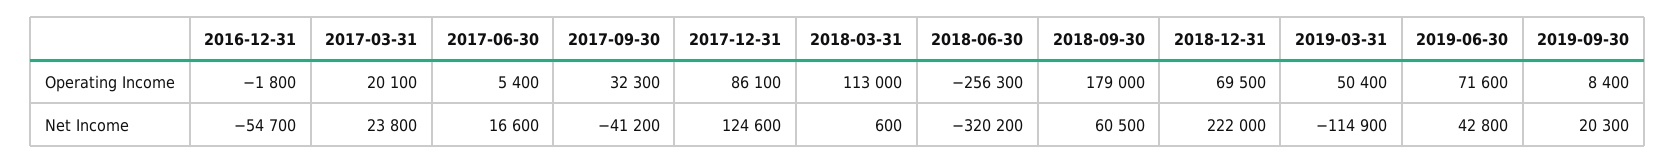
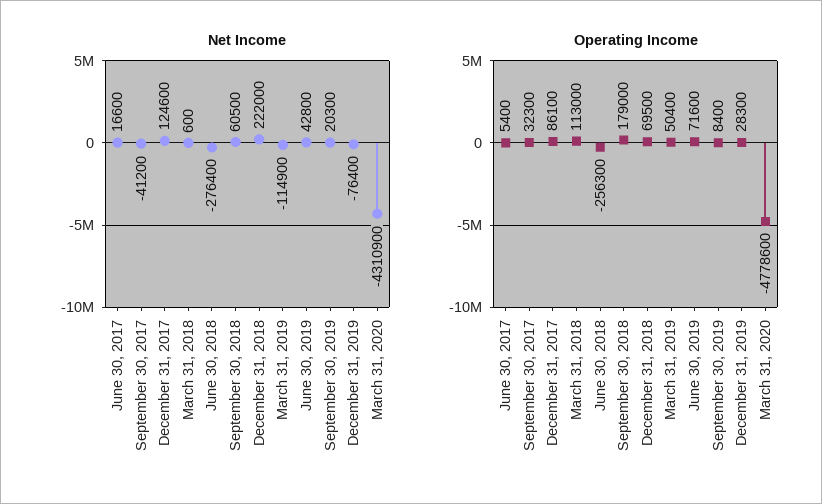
Operating Income, 2016-12-31: -1800 -> none
Operating Income, 2017-03-31: 20100 -> none
Net Income, 2016-12-31: -54700 -> none
Net Income, 2017-03-31: 23800 -> none
Net Income, 2018-06-30: -320200 -> -276400
Net Income, December 31, 2019: none -> -76400
Net Income, March 31, 2020: none -> -4310900
Operating Income, December 31, 2019: none -> 28300
Operating Income, March 31, 2020: none -> -4778600

